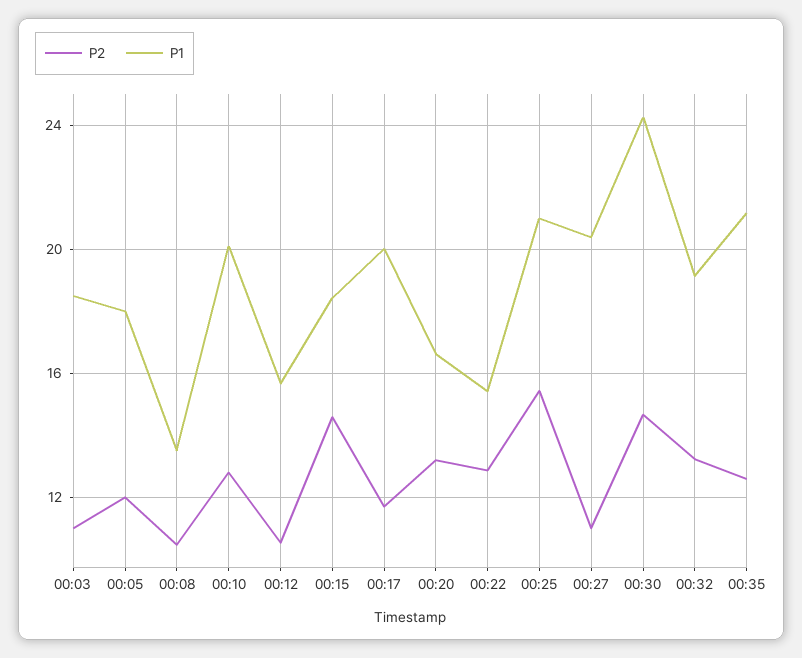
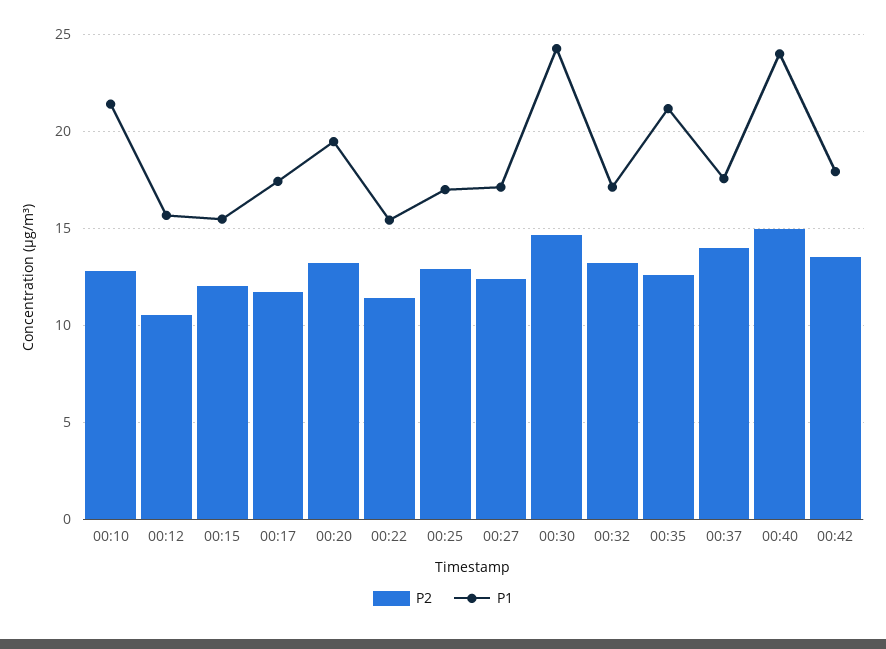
P2, 00:03: 11 -> none
P1, 00:03: 18.5 -> none
P2, 00:05: 12 -> none
P1, 00:05: 18 -> none
P2, 00:08: 10.5 -> none
P1, 00:08: 13.5 -> none
P1, 00:10: 20 -> 21.5
P2, 00:15: 14.5 -> 12
P1, 00:15: 18.5 -> 15.5
P1, 00:17: 20 -> 17.5
P1, 00:20: 16.5 -> 19.5
P2, 00:22: 13 -> 11.5
P2, 00:25: 15.5 -> 13
P1, 00:25: 21 -> 17
P2, 00:27: 11 -> 12.5
P1, 00:27: 20.5 -> 17
P1, 00:32: 19 -> 17
P2, 00:37: none -> 14
P1, 00:37: none -> 17.5
P2, 00:40: none -> 15
P1, 00:40: none -> 24
P2, 00:42: none -> 13.5
P1, 00:42: none -> 18

